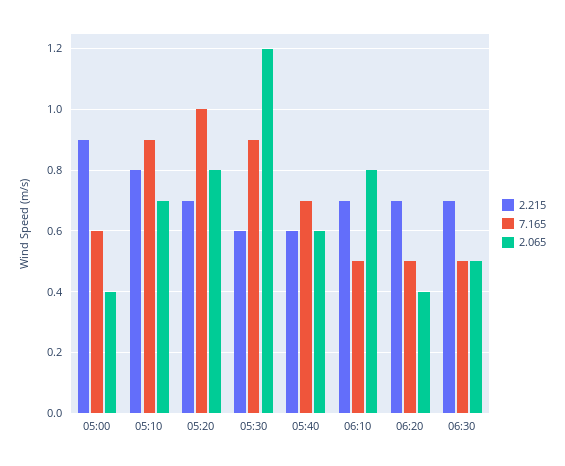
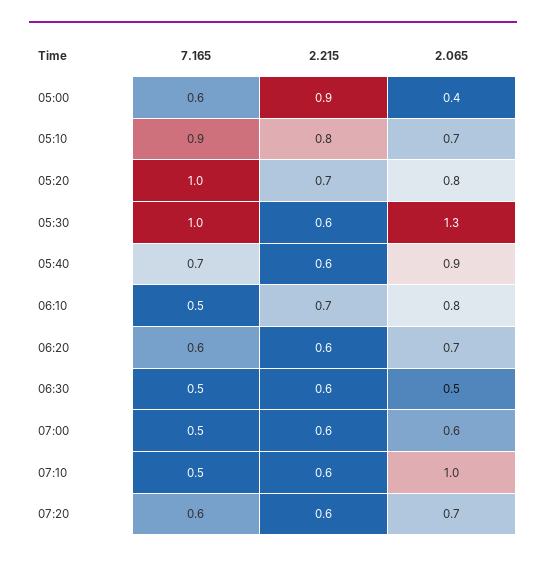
7.165, 05:30: 0.9 -> 1
2.065, 05:30: 1.2 -> 1.3
2.065, 05:40: 0.6 -> 0.9
2.215, 06:20: 0.7 -> 0.6
7.165, 06:20: 0.5 -> 0.6
2.065, 06:20: 0.4 -> 0.7
2.215, 06:30: 0.7 -> 0.6
7.165, 07:00: none -> 0.5
2.215, 07:00: none -> 0.6
2.065, 07:00: none -> 0.6
7.165, 07:10: none -> 0.5
2.215, 07:10: none -> 0.6
2.065, 07:10: none -> 1
7.165, 07:20: none -> 0.6
2.215, 07:20: none -> 0.6
2.065, 07:20: none -> 0.7

